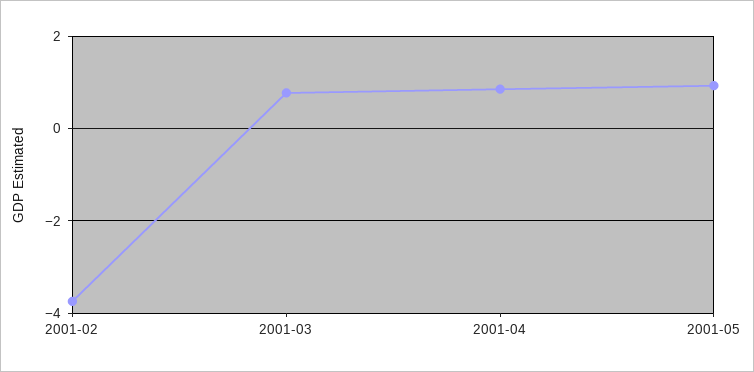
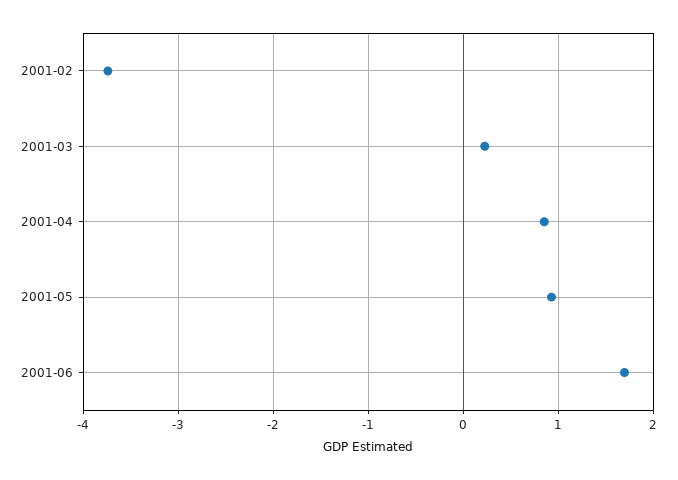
2001-03: 0.8 -> 0.2
2001-06: none -> 1.7

